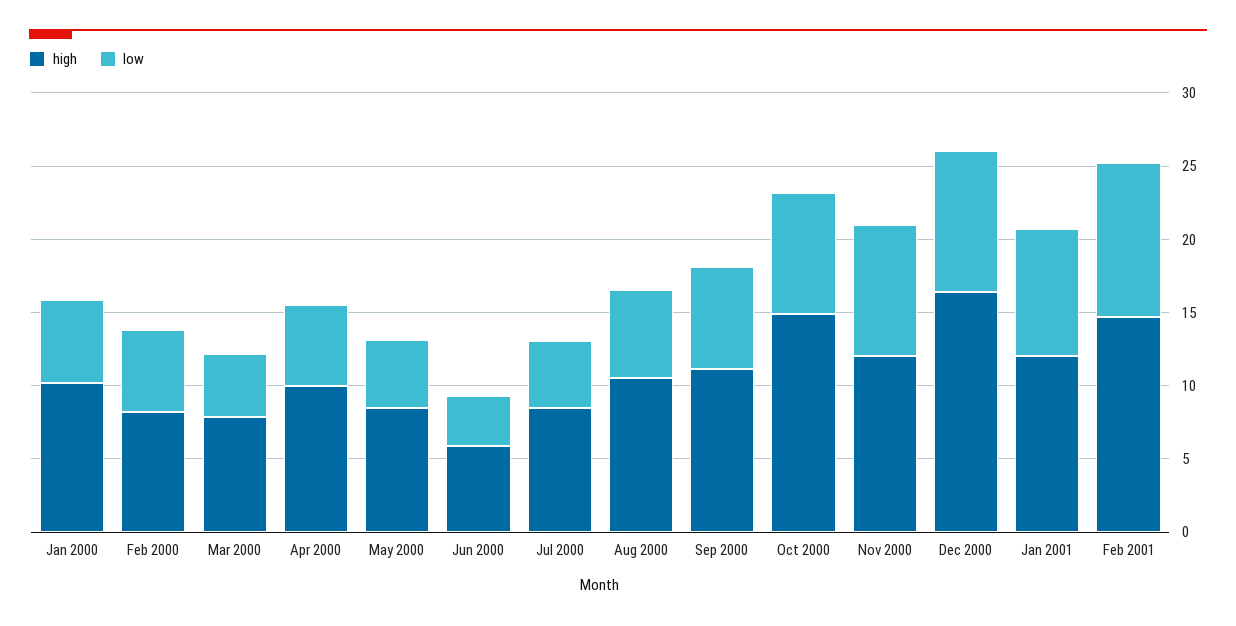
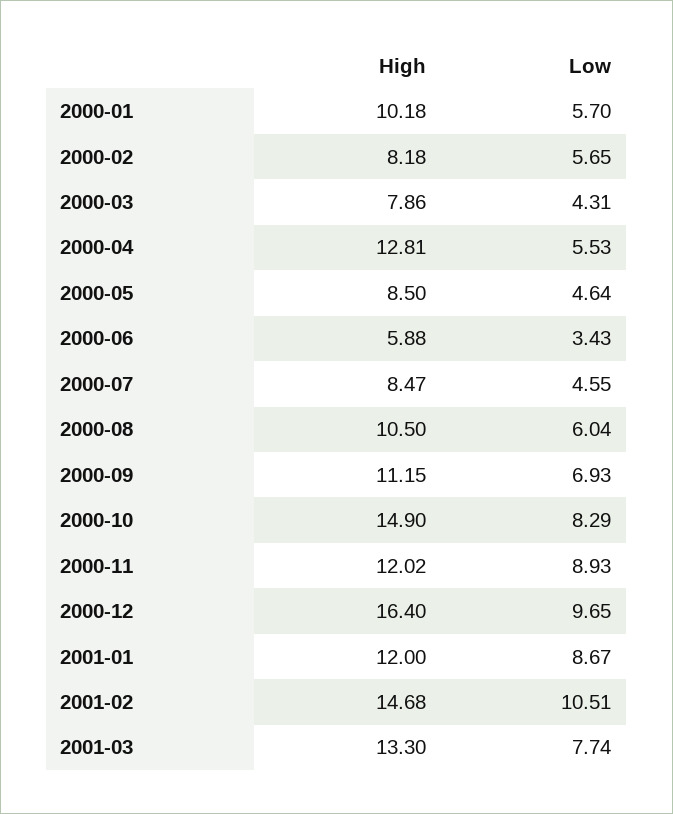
high, Apr 2000: 10 -> 12.81
high, 2001-03: none -> 13.3
low, 2001-03: none -> 7.74

